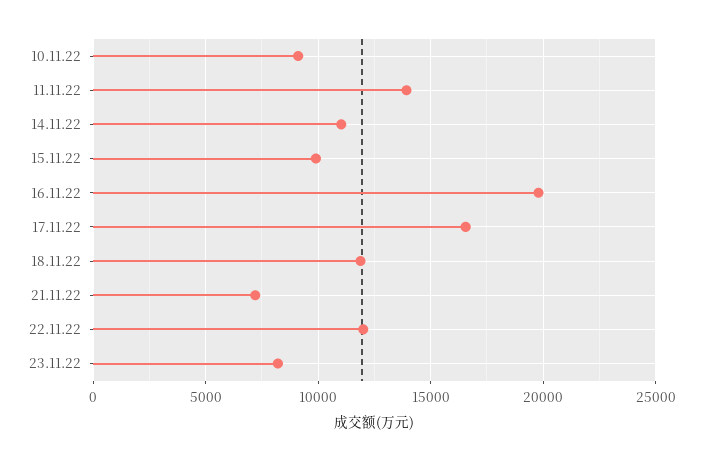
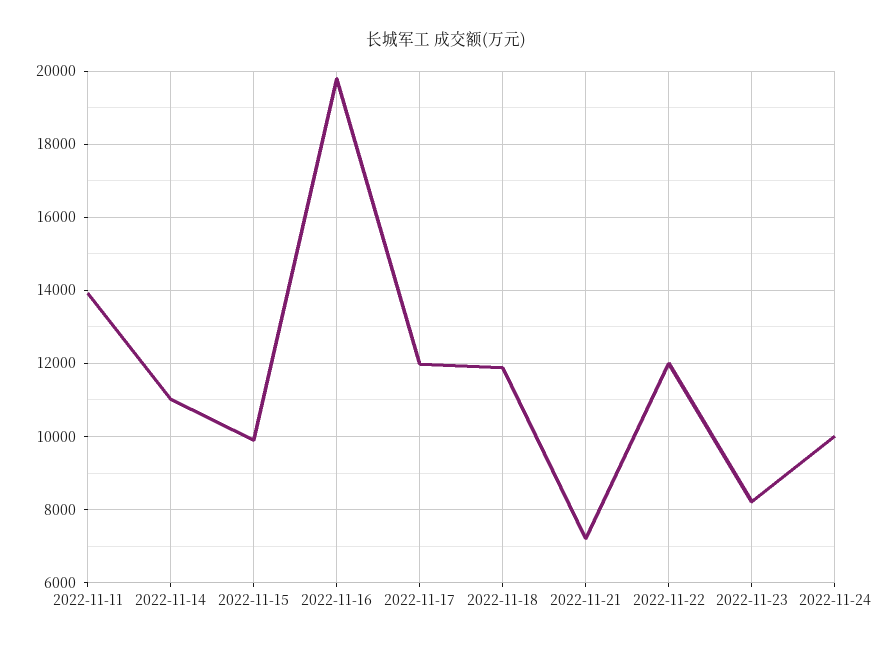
10.11.22: 9000 -> none
17.11.22: 16500 -> 12000
2022-11-24: none -> 10000

